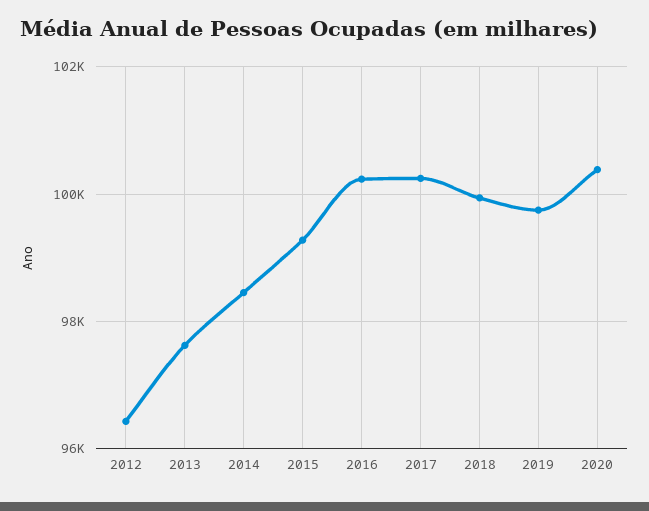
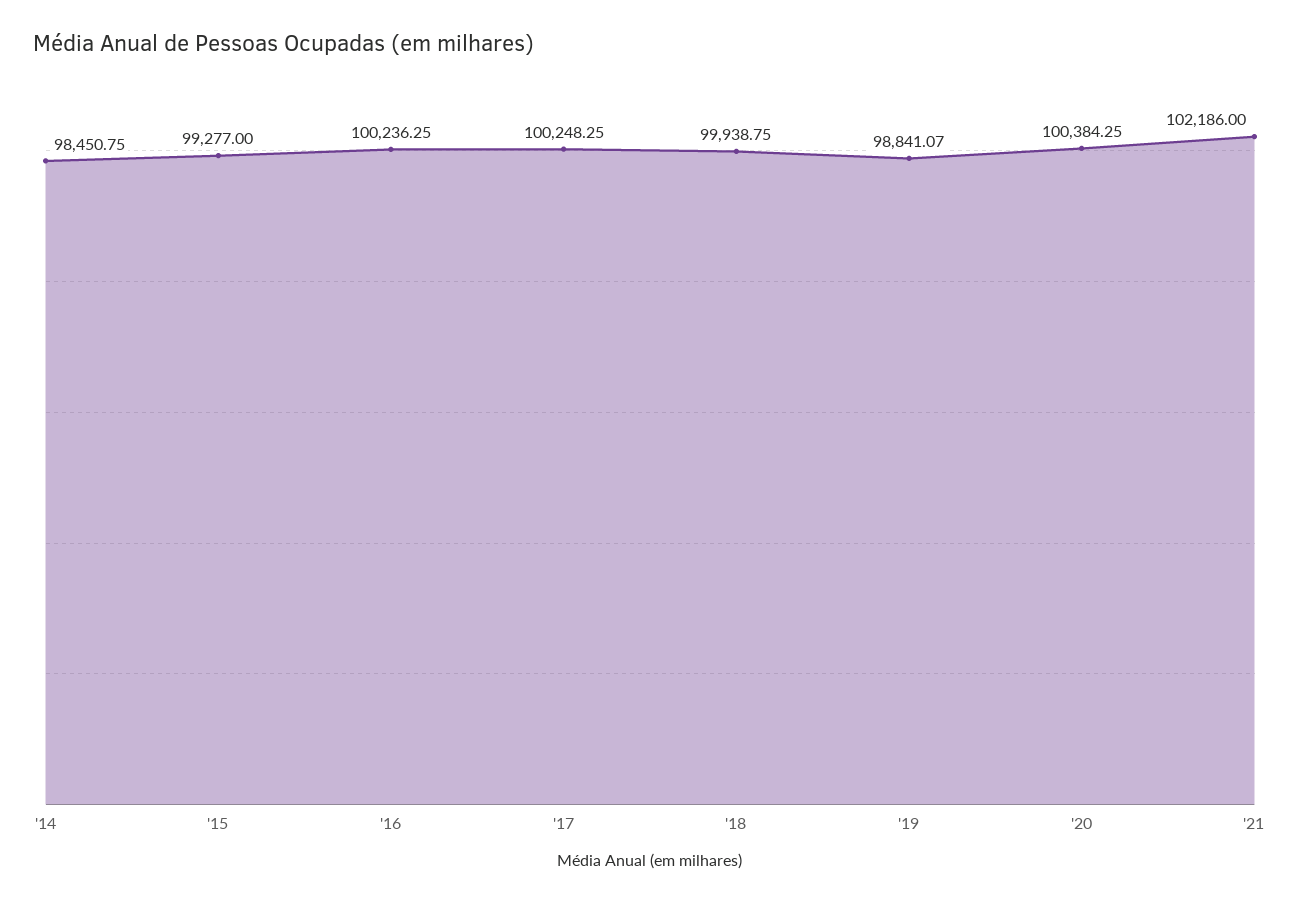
2012: 96400 -> none
2013: 97600 -> none
2019: 99800 -> 98841.07
'21: none -> 102186

